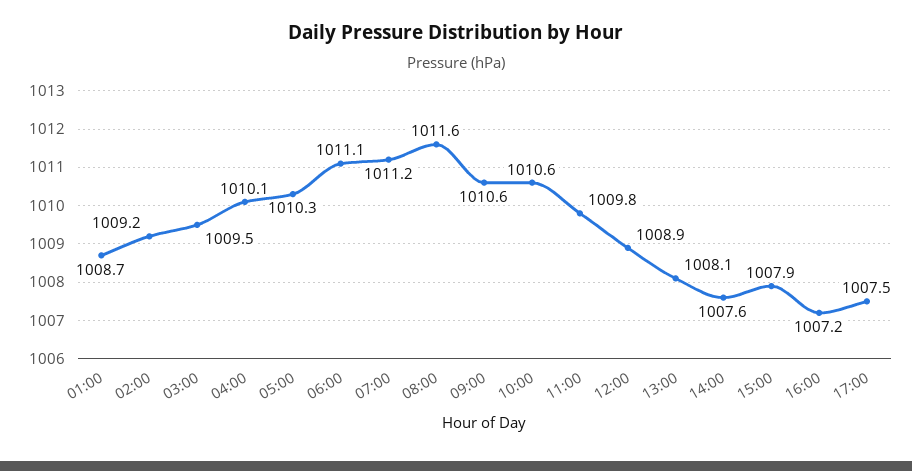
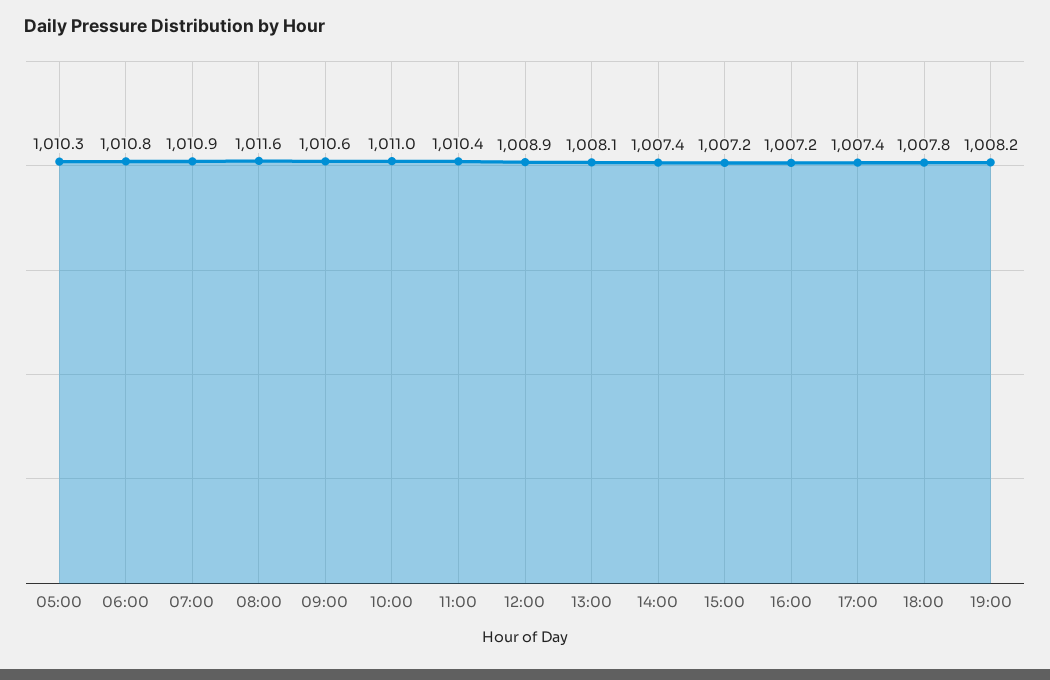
01:00: 1008.7 -> none
02:00: 1009.2 -> none
03:00: 1009.5 -> none
04:00: 1010.1 -> none
06:00: 1011.1 -> 1010.8
07:00: 1011.2 -> 1010.9
10:00: 1010.6 -> 1011
11:00: 1009.8 -> 1010.4
14:00: 1007.6 -> 1007.4
15:00: 1007.9 -> 1007.2
17:00: 1007.5 -> 1007.4
18:00: none -> 1007.8
19:00: none -> 1008.2

